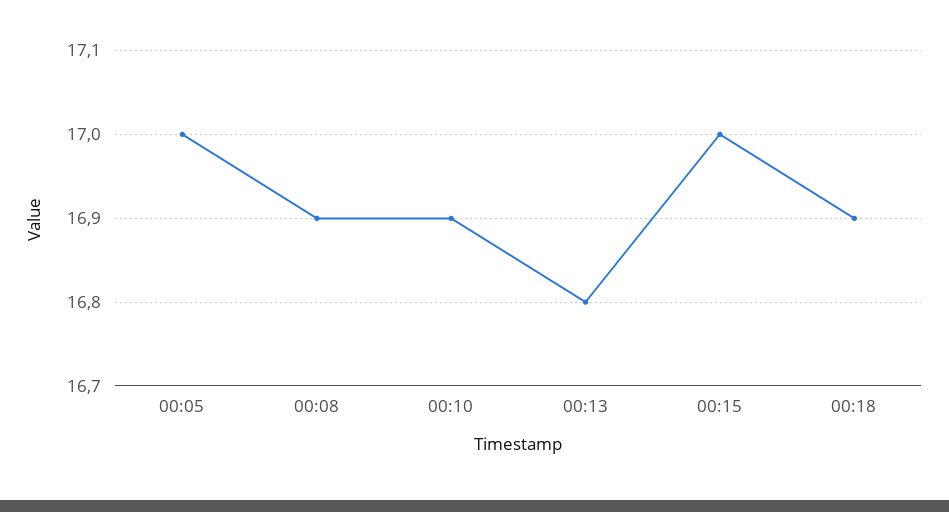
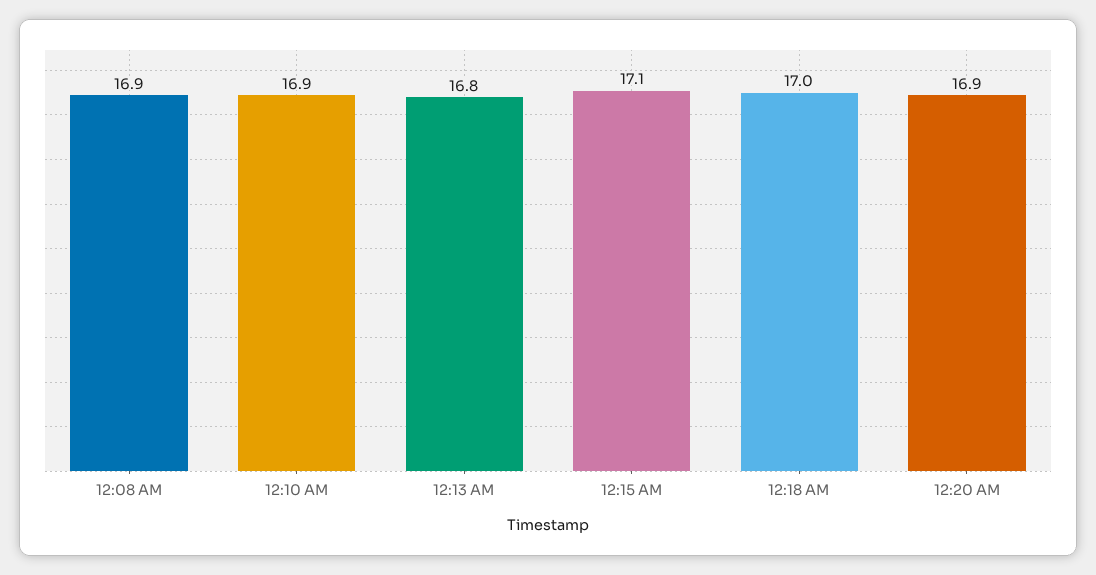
00:05: 17 -> none
00:15: 17 -> 17.1
00:18: 16.9 -> 17
12:20 AM: none -> 16.9

